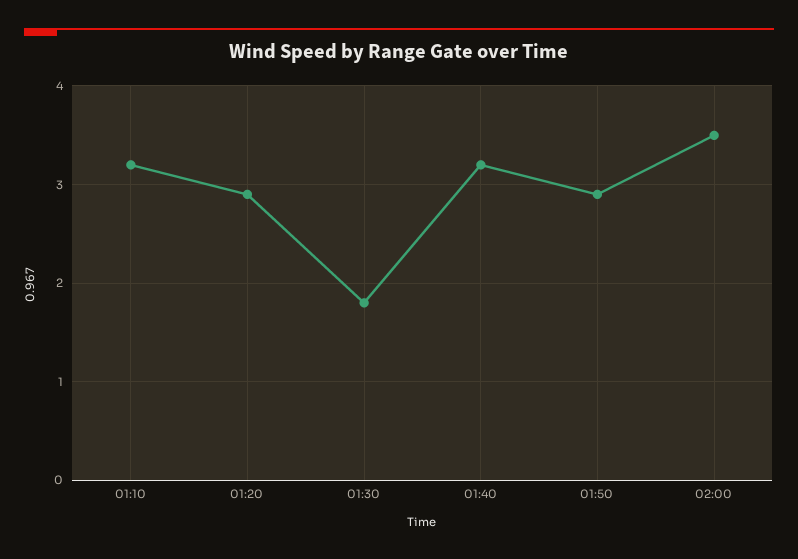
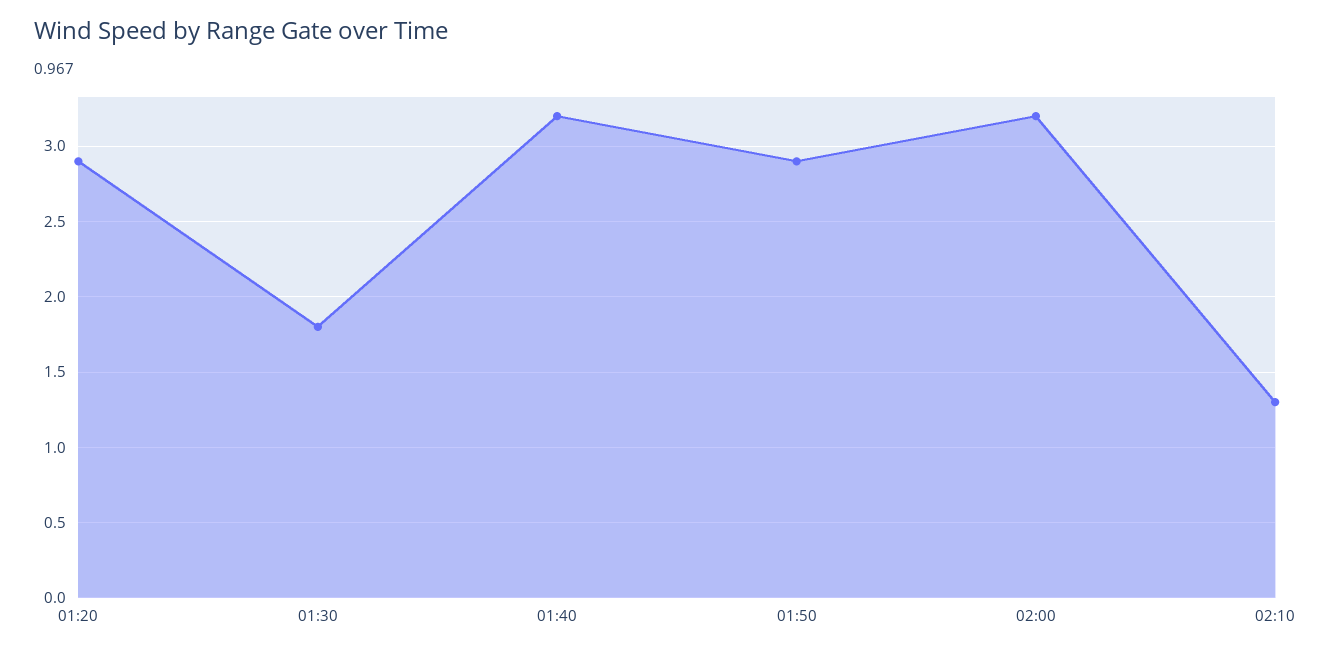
01:10: 3.2 -> none
02:00: 3.5 -> 3.2
02:10: none -> 1.3

